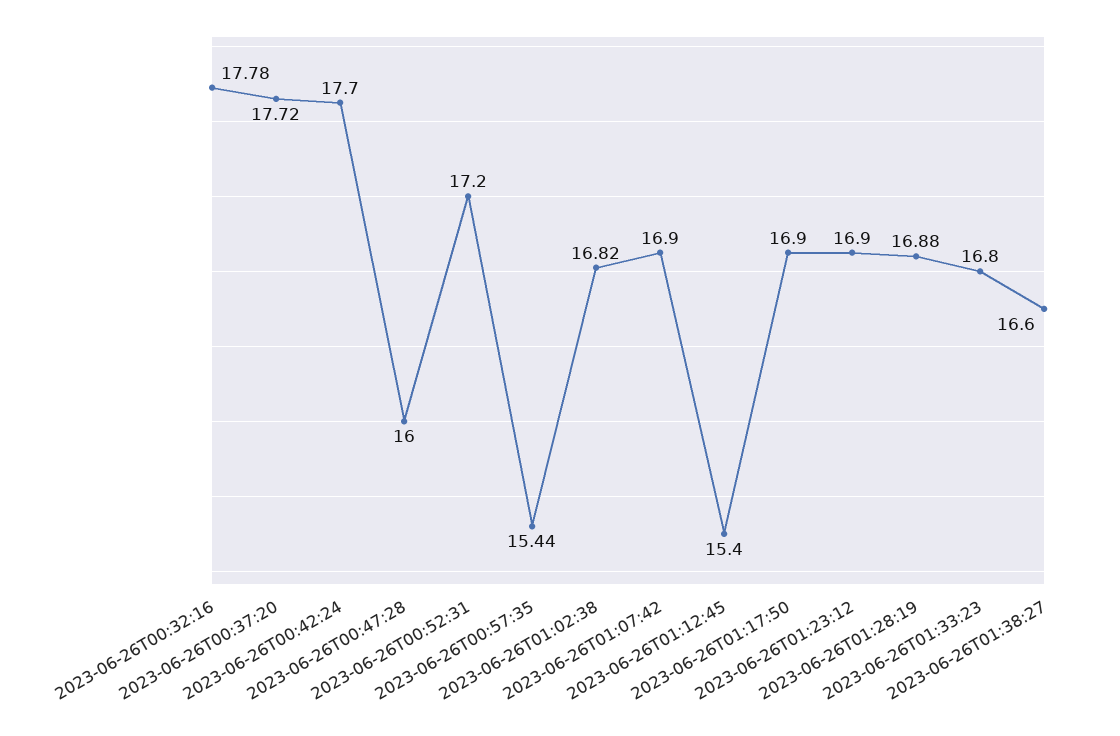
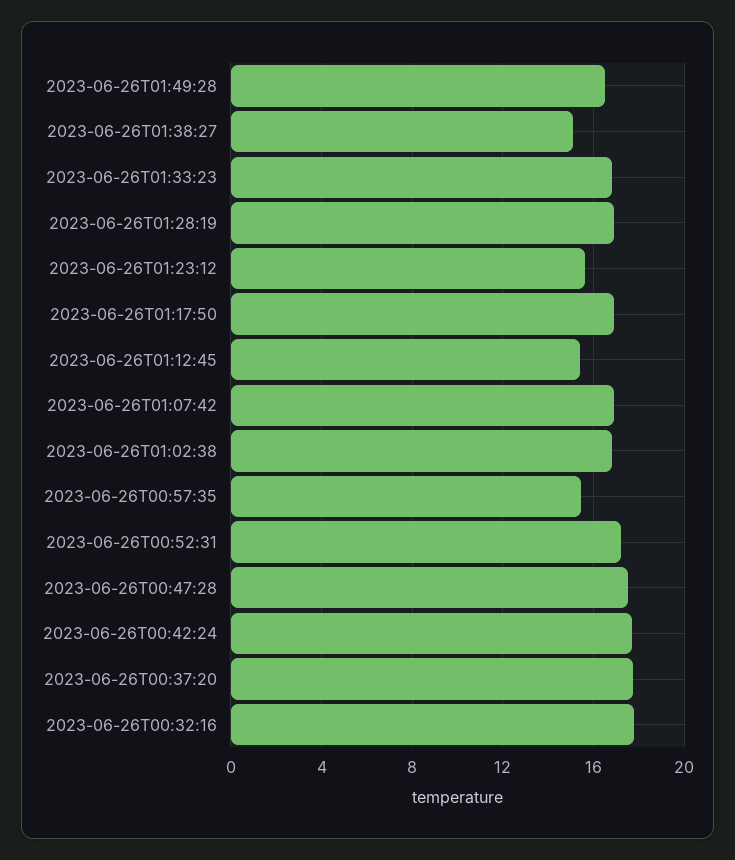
2023-06-26T00:47:28: 16 -> 17.5
2023-06-26T01:23:12: 16.9 -> 15.5
2023-06-26T01:38:27: 16.6 -> 15
2023-06-26T01:49:28: none -> 16.5

